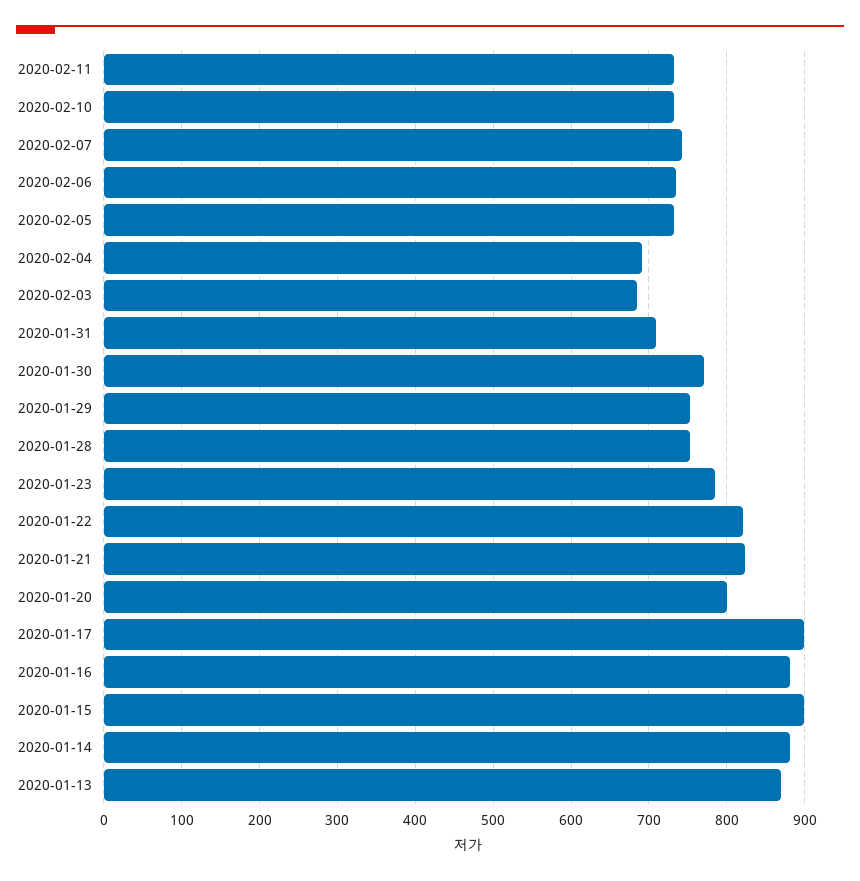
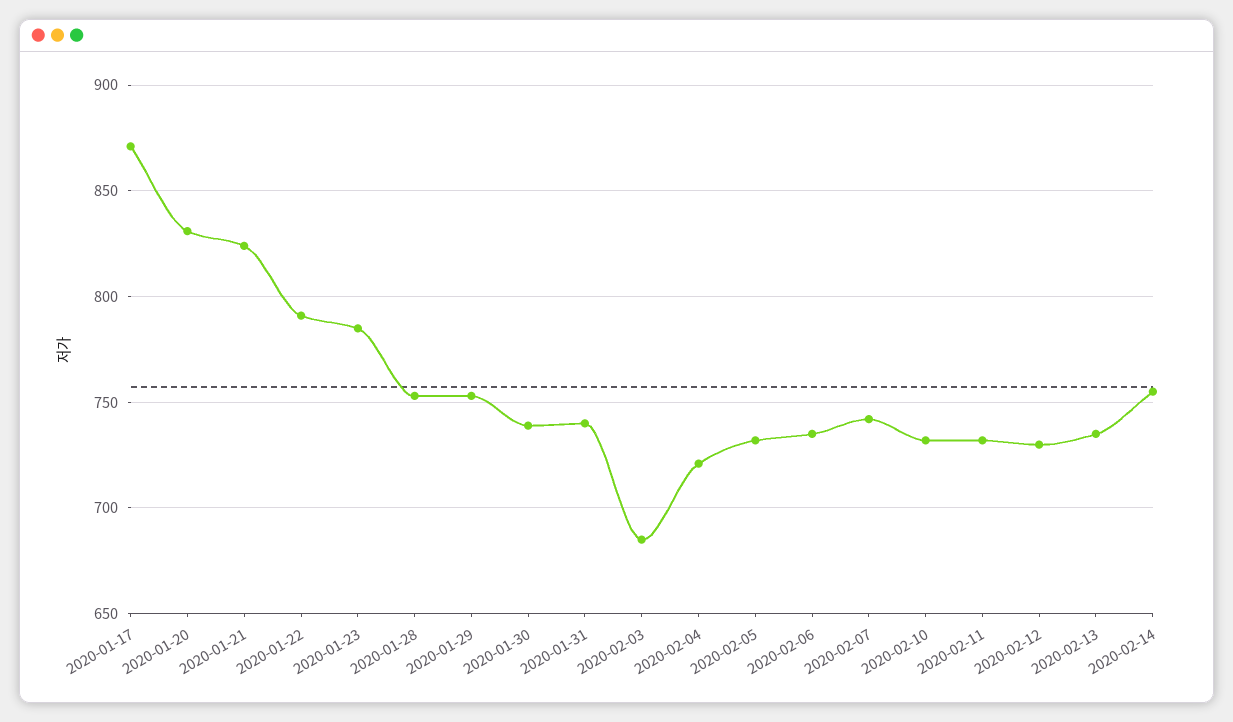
2020-02-04: 690 -> 720
2020-01-31: 710 -> 740
2020-01-30: 770 -> 740
2020-01-22: 820 -> 790
2020-01-20: 800 -> 830
2020-01-17: 900 -> 870
2020-01-16: 880 -> none
2020-01-15: 900 -> none
2020-01-14: 880 -> none
2020-01-13: 870 -> none
2020-02-12: none -> 730
2020-02-13: none -> 735
2020-02-14: none -> 755

